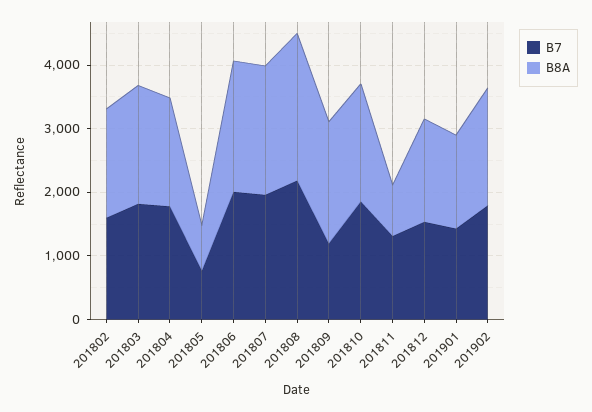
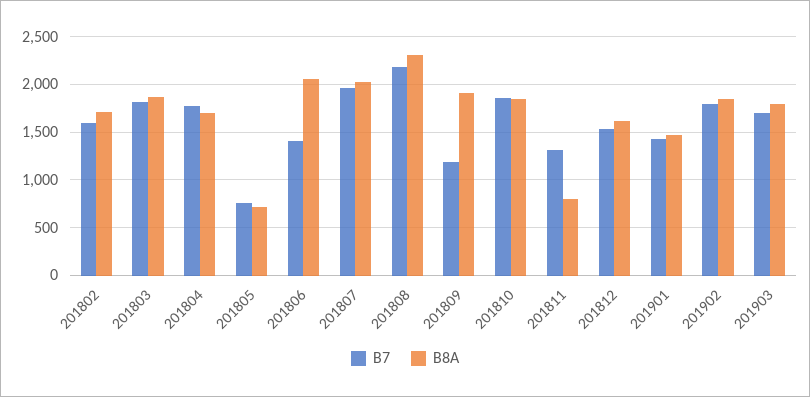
B7, 201806: 2000 -> 1400
B7, 201903: none -> 1700
B8A, 201903: none -> 1800

